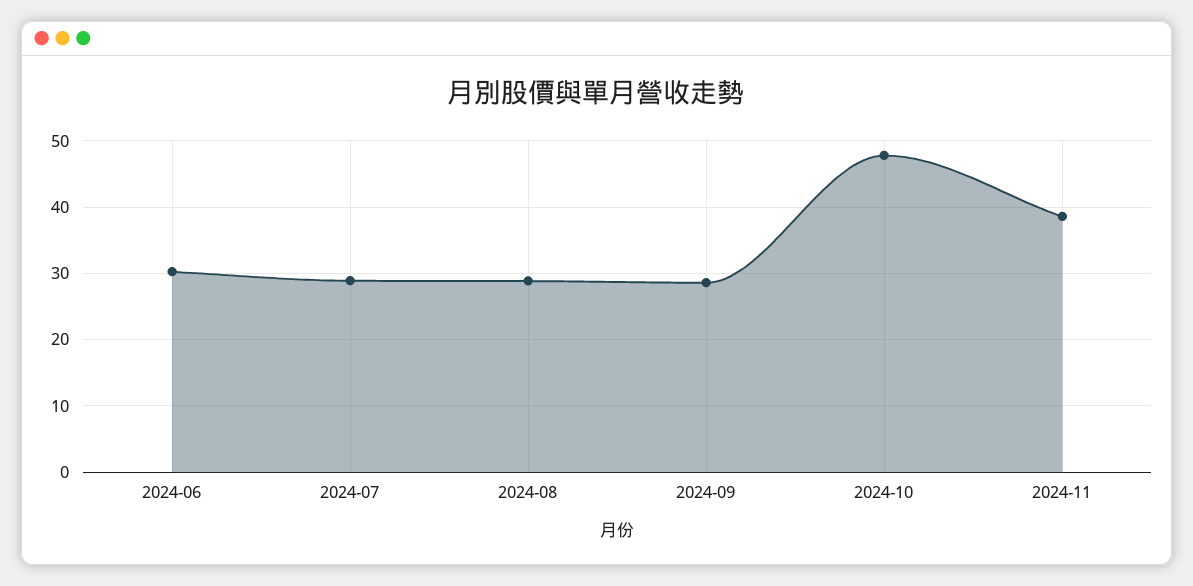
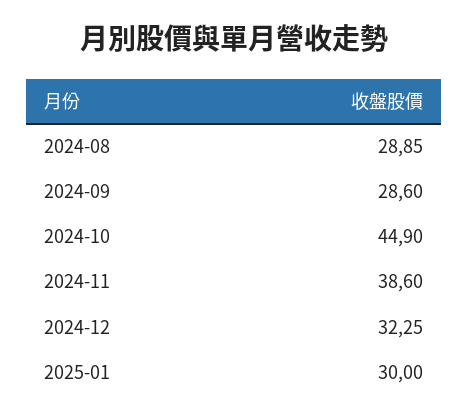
2024-06: 30 -> none
2024-07: 29 -> none
2024-10: 48 -> 44.9
2024-12: none -> 32.25
2025-01: none -> 30

